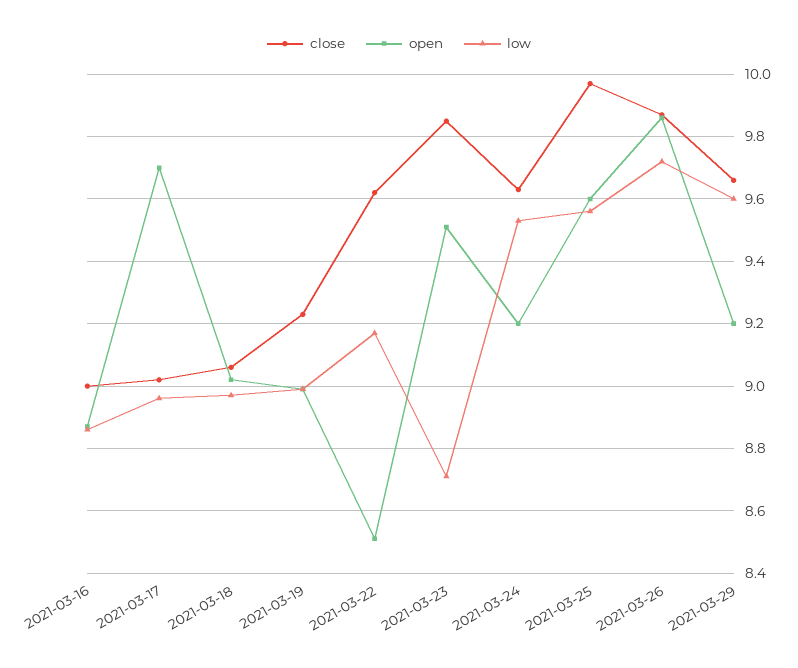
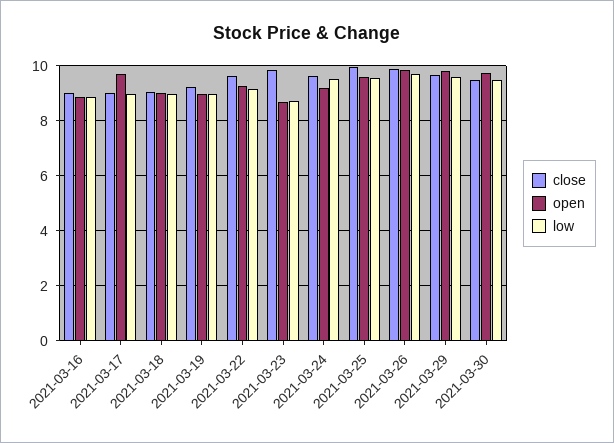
open, 2021-03-22: 8.5 -> 9.25
open, 2021-03-23: 9.5 -> 8.75
open, 2021-03-29: 9.2 -> 9.75
close, 2021-03-30: none -> 9.5
open, 2021-03-30: none -> 9.75
low, 2021-03-30: none -> 9.5

